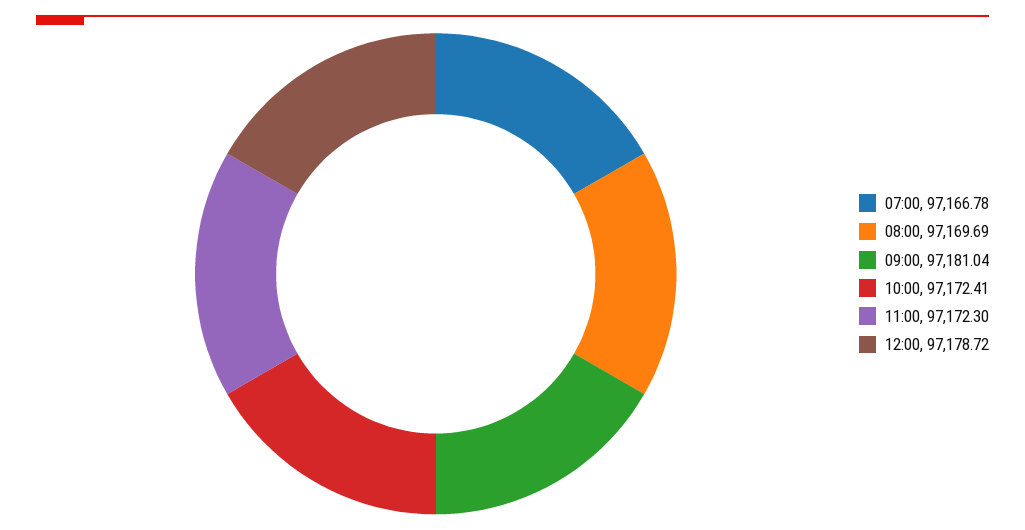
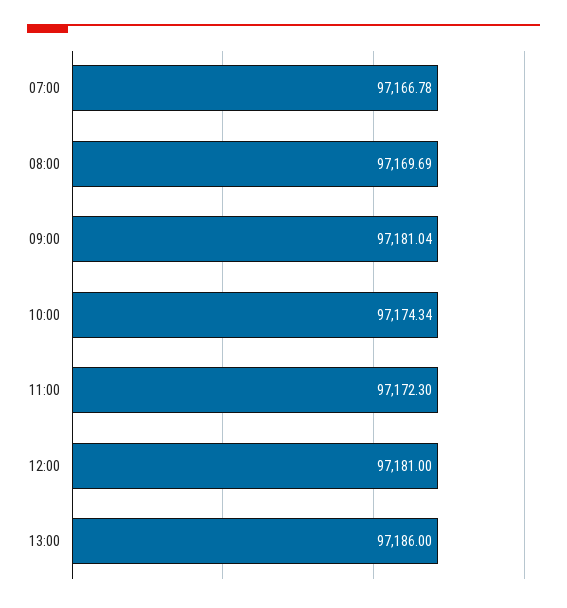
10:00: 97172.41 -> 97174.34
12:00: 97178.72 -> 97181
13:00: none -> 97186

